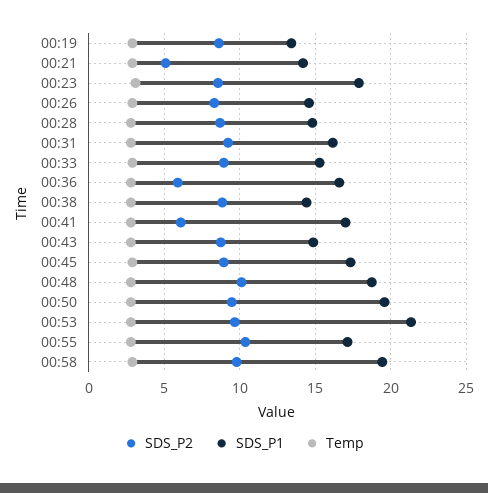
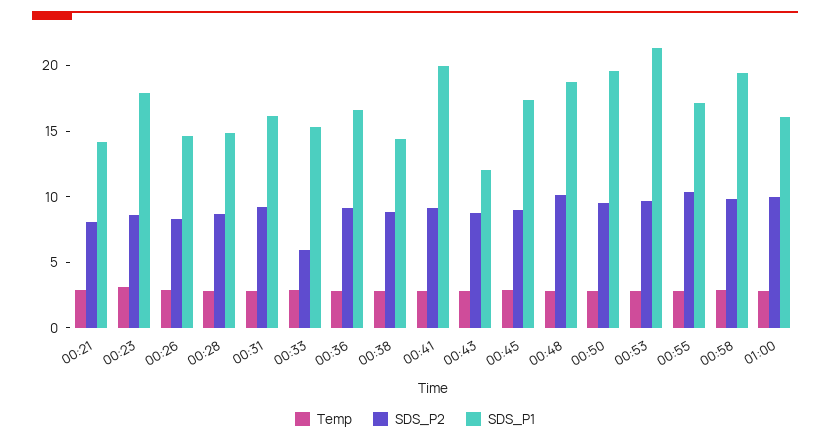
SDS_P2, 00:19: 8.5 -> none
SDS_P1, 00:19: 13.5 -> none
Temp, 00:19: 3 -> none
SDS_P2, 00:21: 5 -> 8
SDS_P2, 00:33: 9 -> 6
SDS_P2, 00:36: 6 -> 9
SDS_P2, 00:41: 6 -> 9
SDS_P1, 00:41: 17 -> 20
SDS_P1, 00:43: 15 -> 12
Temp, 01:00: none -> 3
SDS_P2, 01:00: none -> 10
SDS_P1, 01:00: none -> 16

